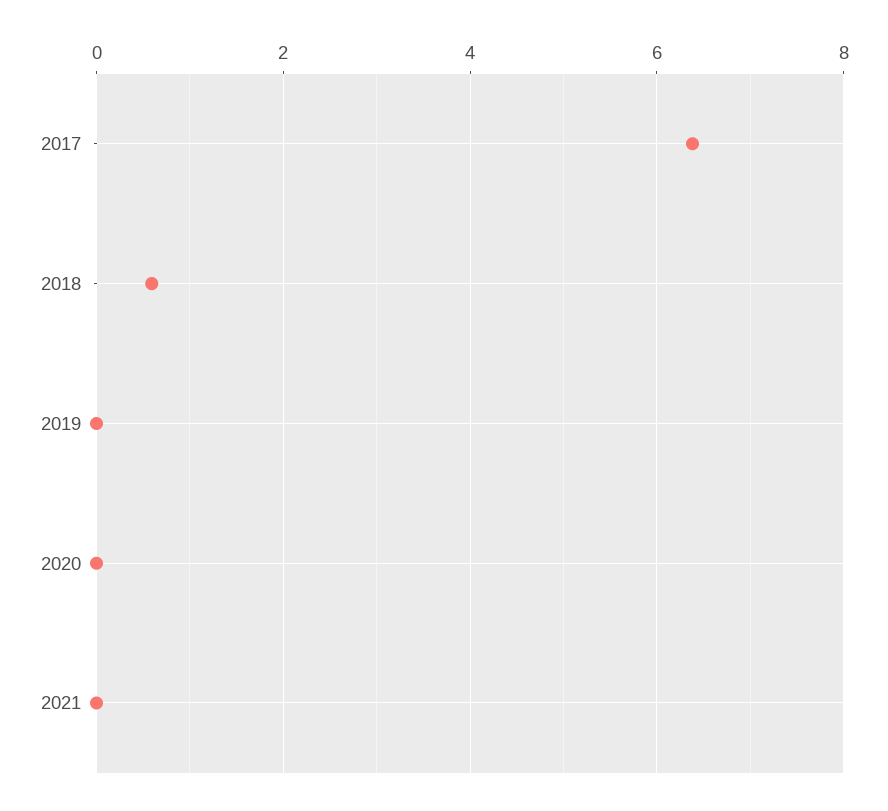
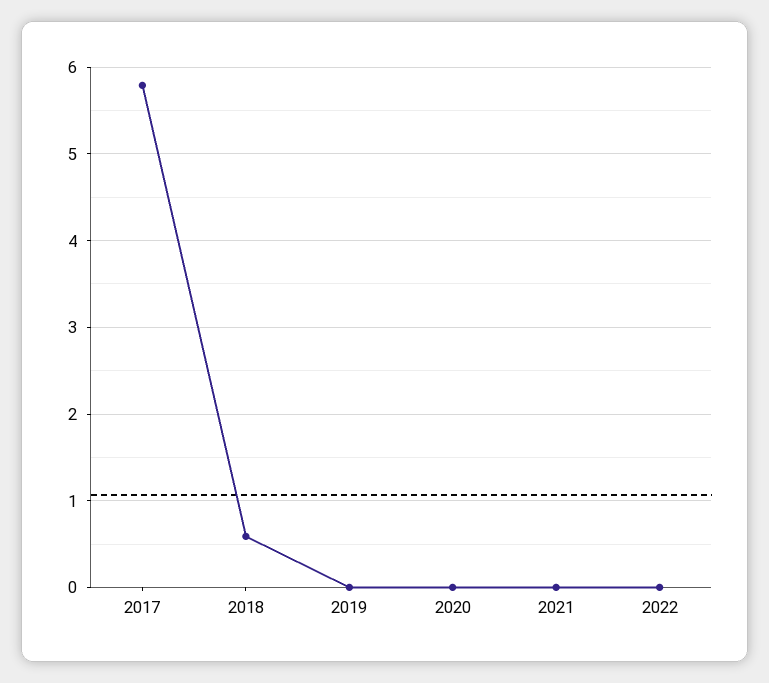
2017: 6.4 -> 5.8
2022: none -> 0

